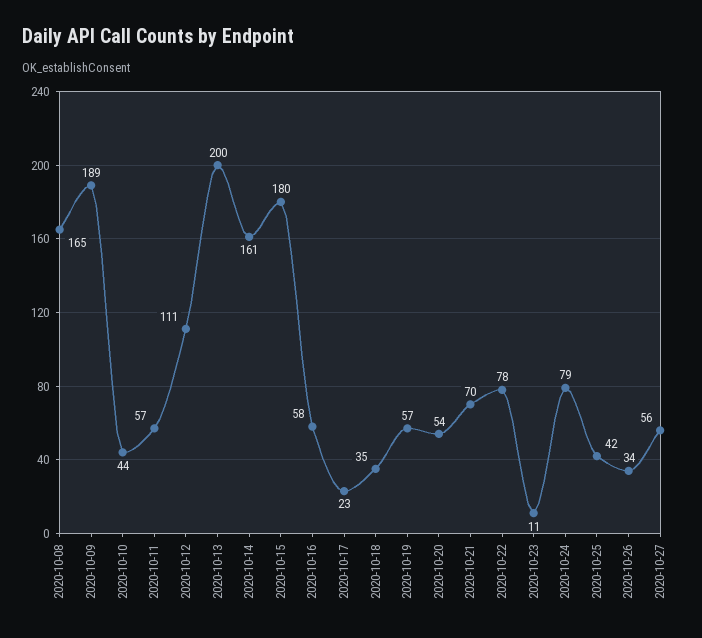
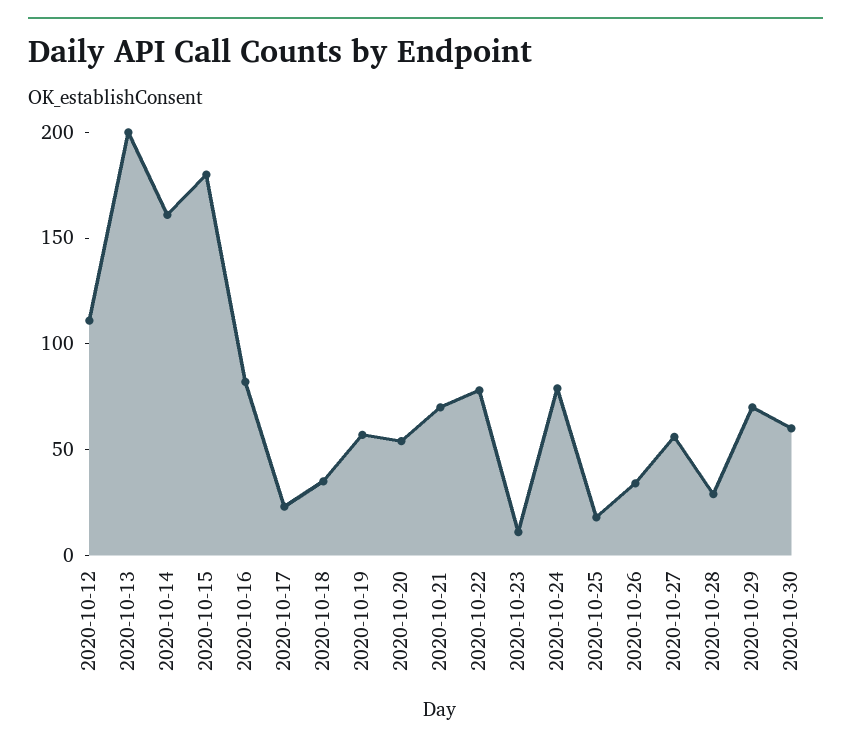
2020-10-08: 165 -> none
2020-10-09: 189 -> none
2020-10-10: 44 -> none
2020-10-11: 57 -> none
2020-10-16: 58 -> 80
2020-10-25: 42 -> 20
2020-10-28: none -> 30
2020-10-29: none -> 70
2020-10-30: none -> 60

